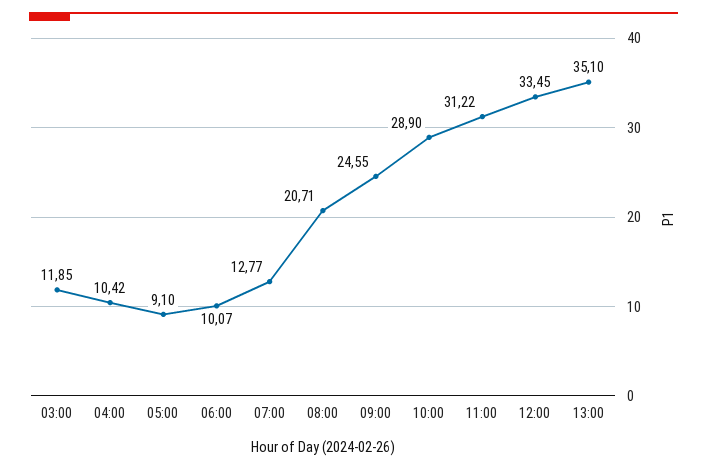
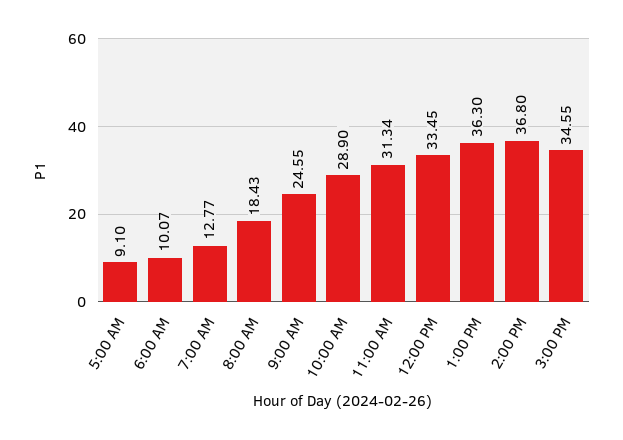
03:00: 11.85 -> none
04:00: 10.42 -> none
08:00: 20.71 -> 18.43
11:00: 31.22 -> 31.34
13:00: 35.1 -> 36.3
2:00 PM: none -> 36.8
3:00 PM: none -> 34.55

